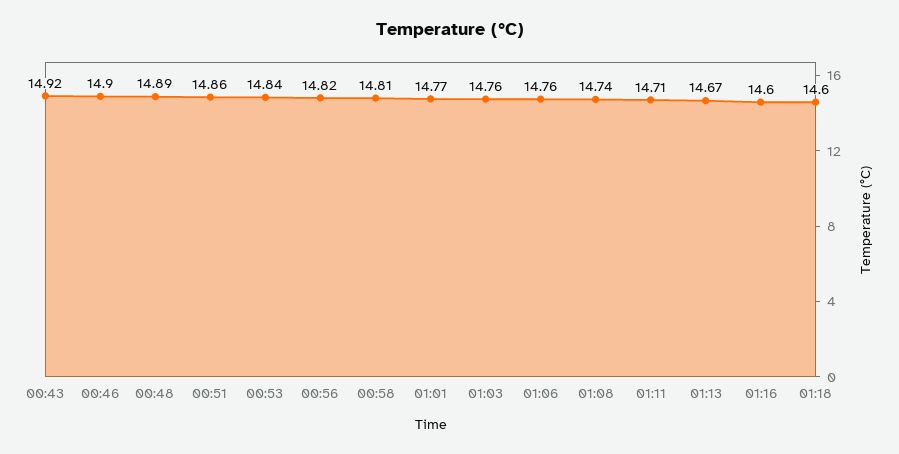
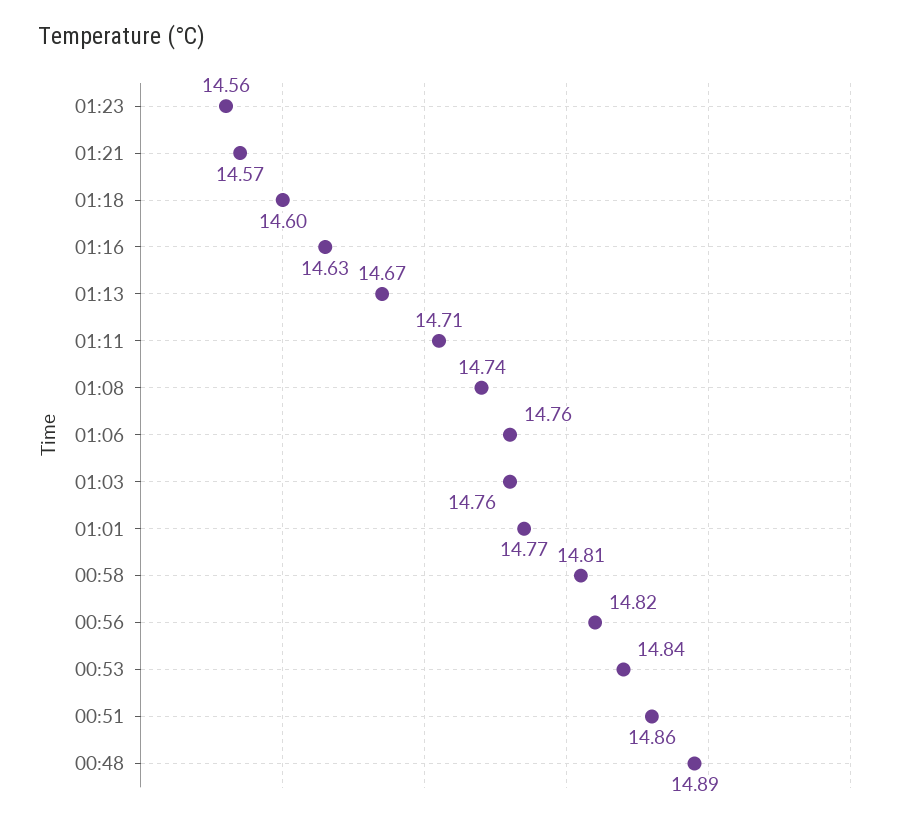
00:43: 14.92 -> none
00:46: 14.9 -> none
01:16: 14.6 -> 14.63
01:23: none -> 14.56
01:21: none -> 14.57

